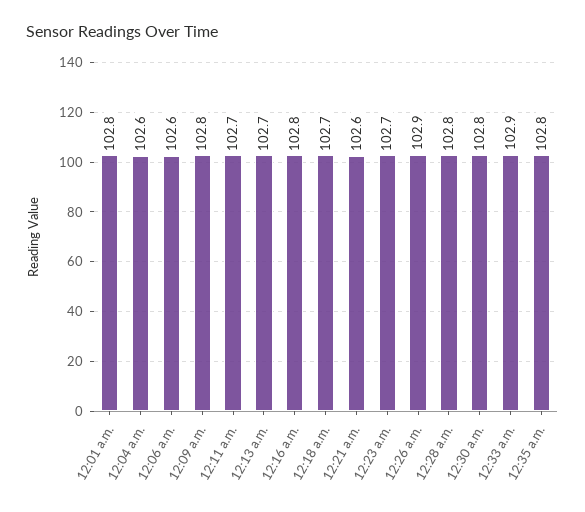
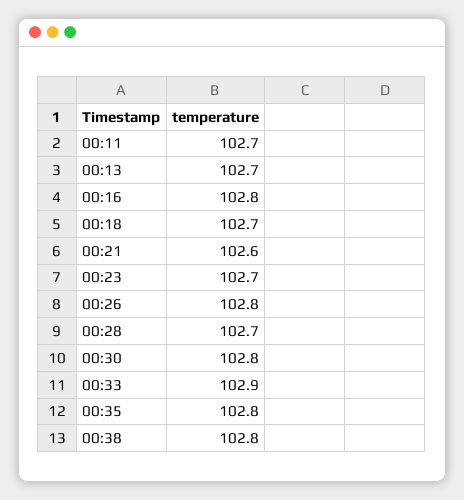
12:01 a.m.: 102.8 -> none
12:04 a.m.: 102.6 -> none
12:06 a.m.: 102.6 -> none
12:09 a.m.: 102.8 -> none
12:26 a.m.: 102.9 -> 102.8
12:28 a.m.: 102.8 -> 102.7
00:38: none -> 102.8

